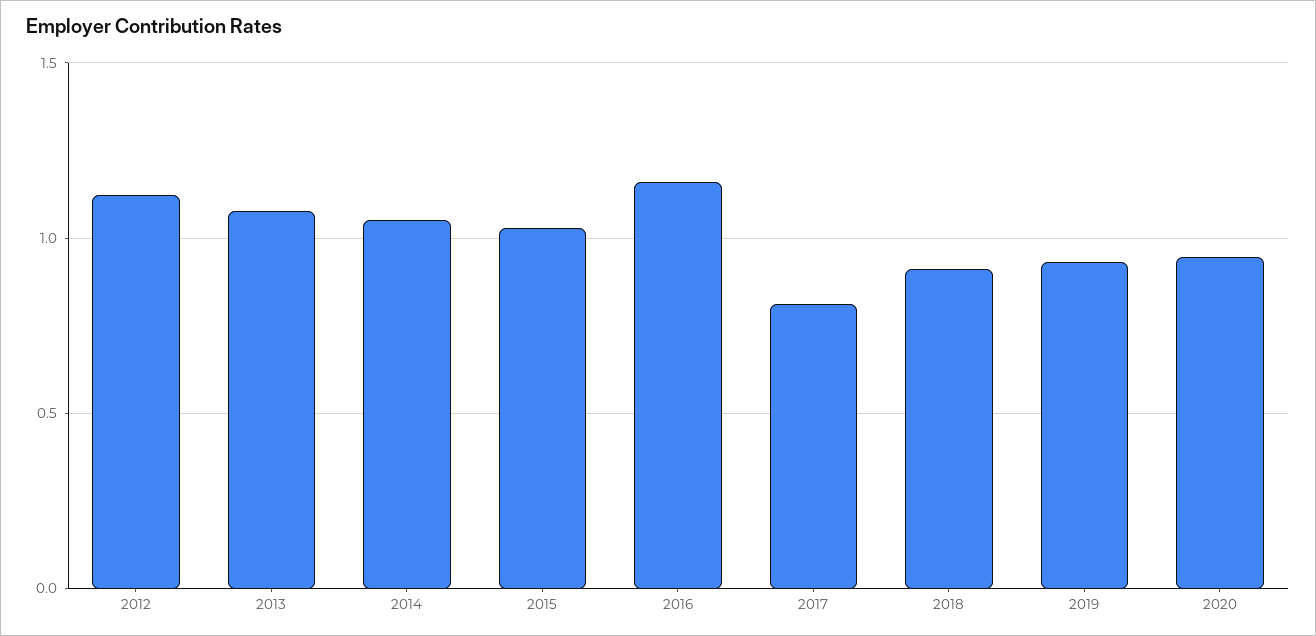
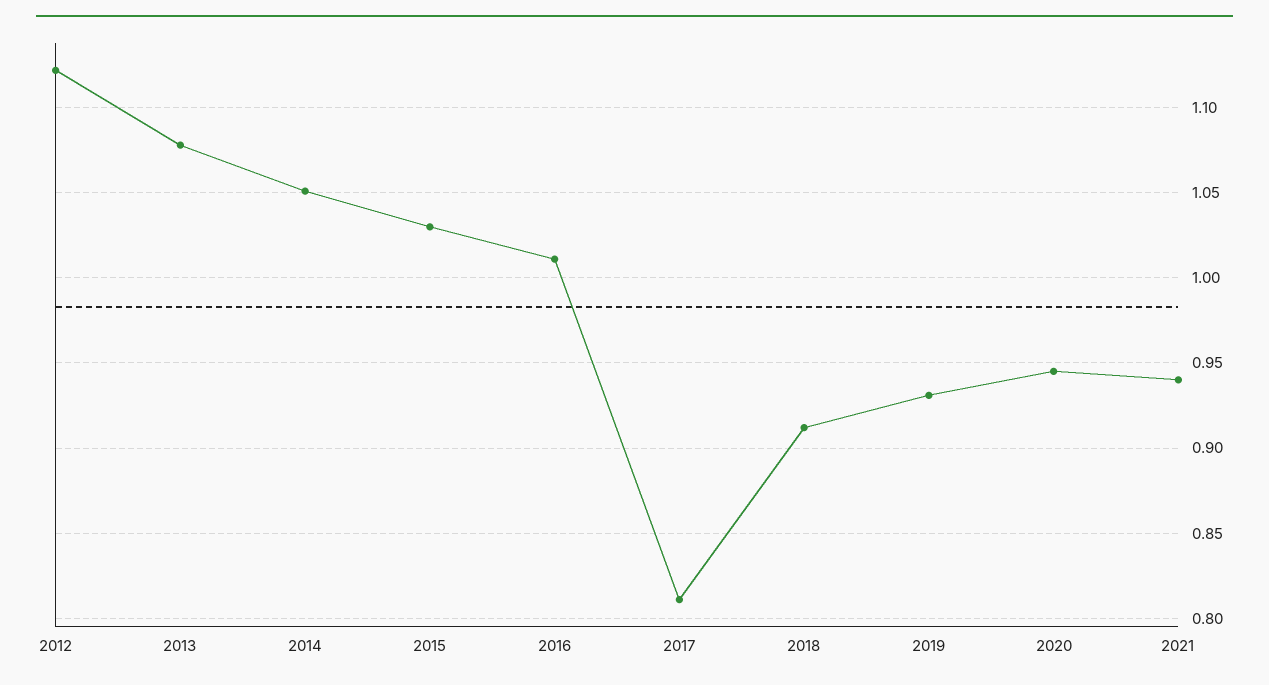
2016: 1.15 -> 1.01
2021: none -> 0.94

